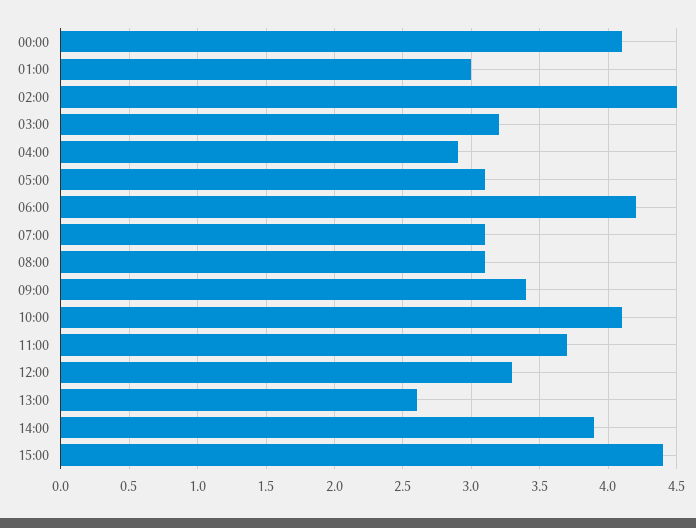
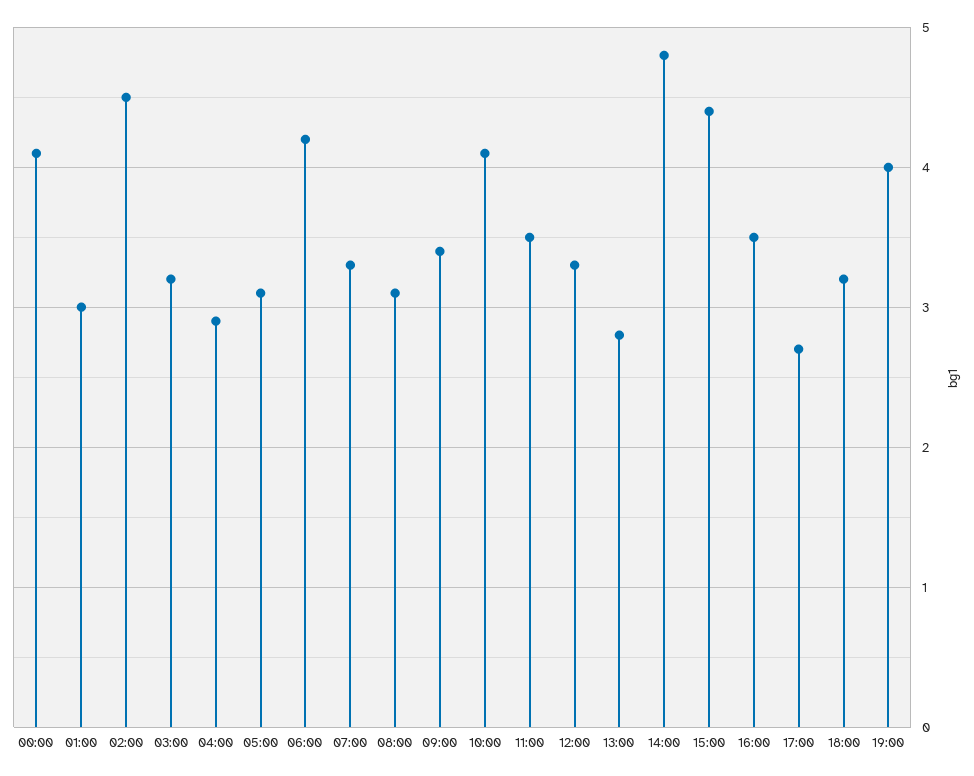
07:00: 3.1 -> 3.3
11:00: 3.7 -> 3.5
13:00: 2.6 -> 2.8
14:00: 3.9 -> 4.8
16:00: none -> 3.5
17:00: none -> 2.7
18:00: none -> 3.2
19:00: none -> 4

